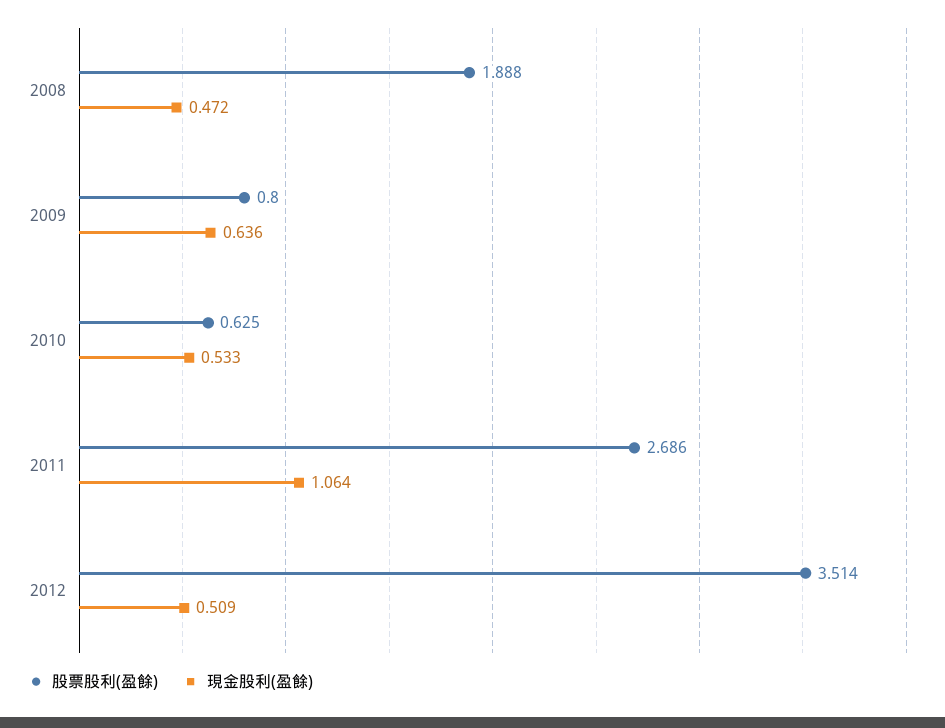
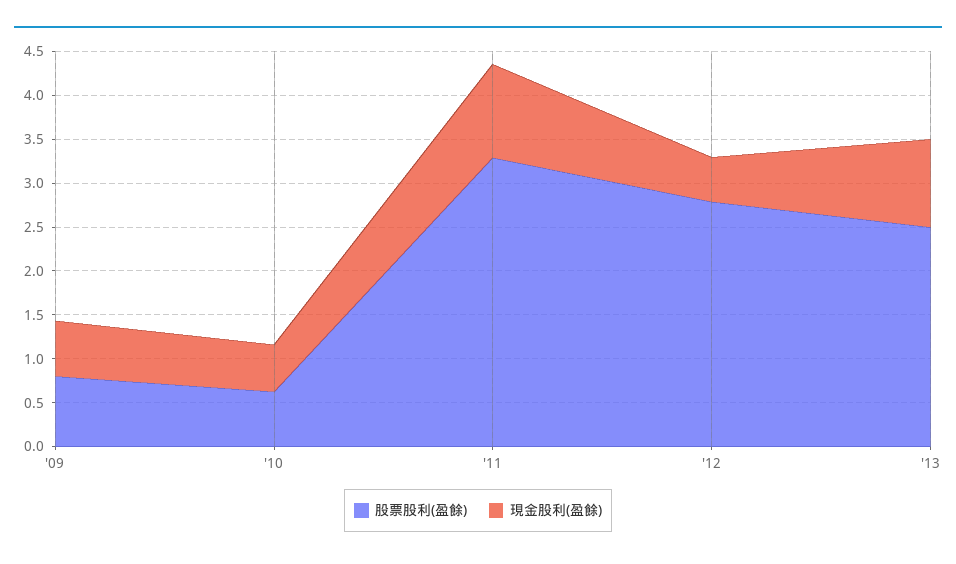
股票股利(盈餘), 2008: 1.888 -> none
現金股利(盈餘), 2008: 0.472 -> none
股票股利(盈餘), 2011: 2.686 -> 3.3
股票股利(盈餘), 2012: 3.514 -> 2.8
股票股利(盈餘), '13: none -> 2.5
現金股利(盈餘), '13: none -> 1

